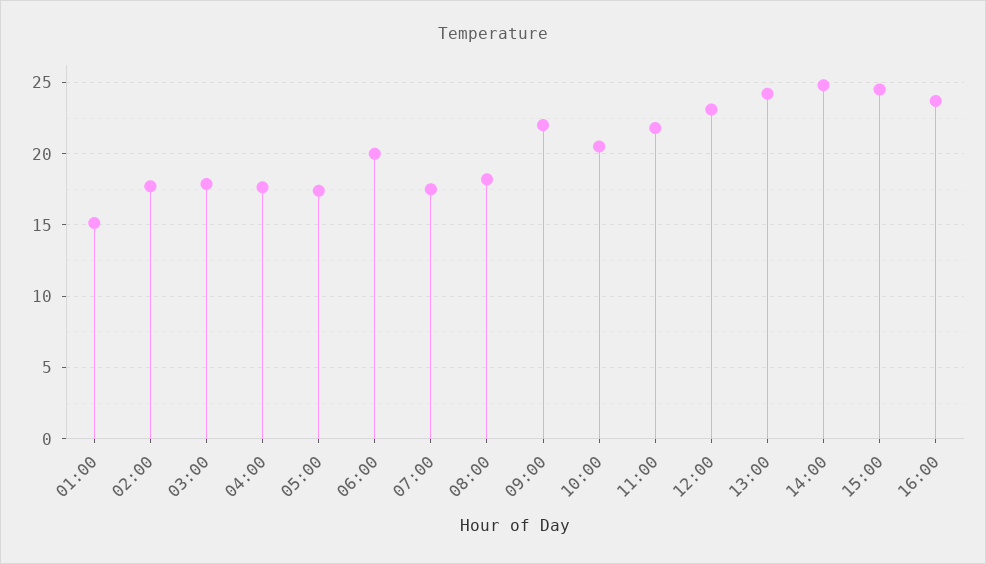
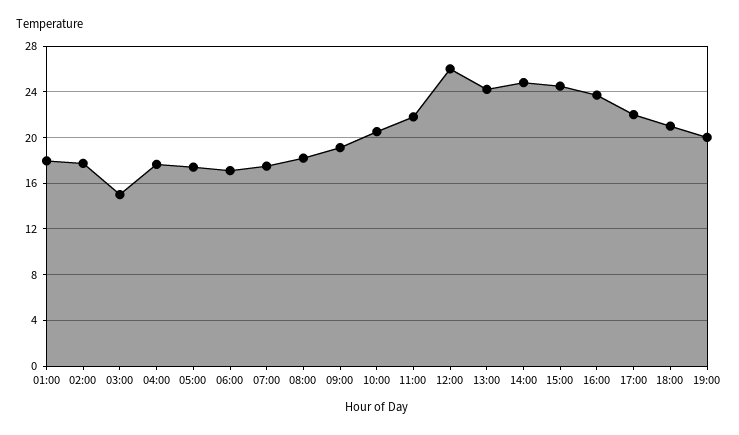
01:00: 15 -> 18
03:00: 18 -> 15
06:00: 20 -> 17
09:00: 22 -> 19
12:00: 23 -> 26
17:00: none -> 22
18:00: none -> 21
19:00: none -> 20

